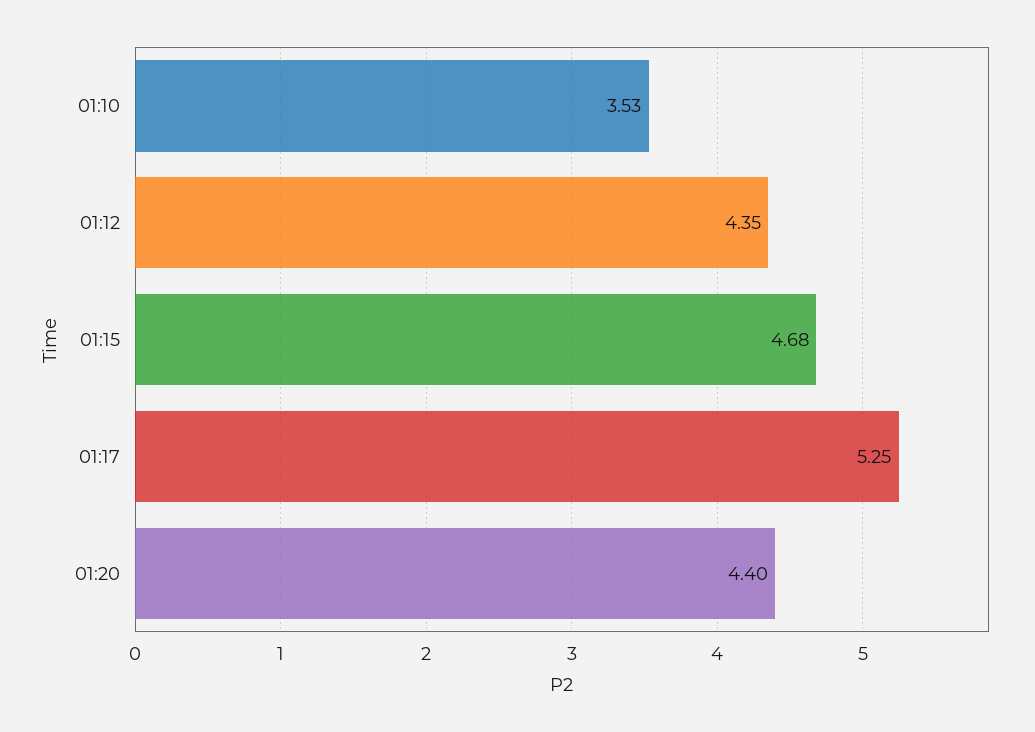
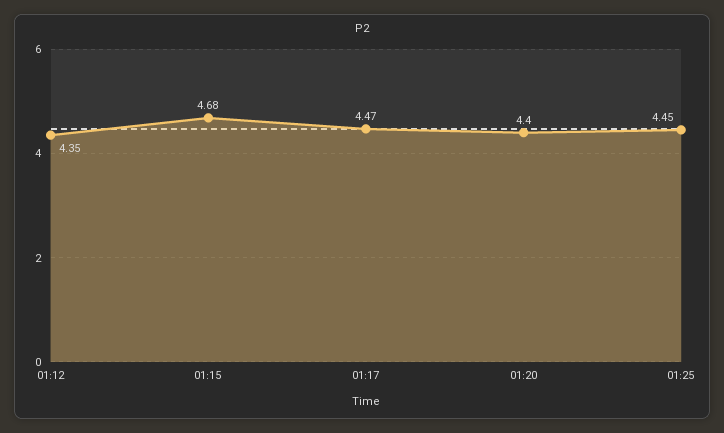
01:10: 3.53 -> none
01:17: 5.25 -> 4.47
01:25: none -> 4.45

